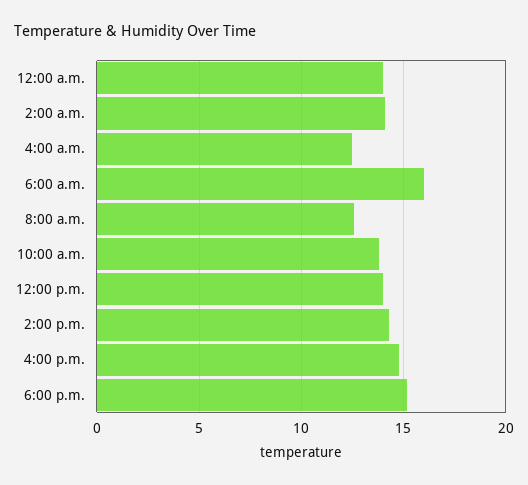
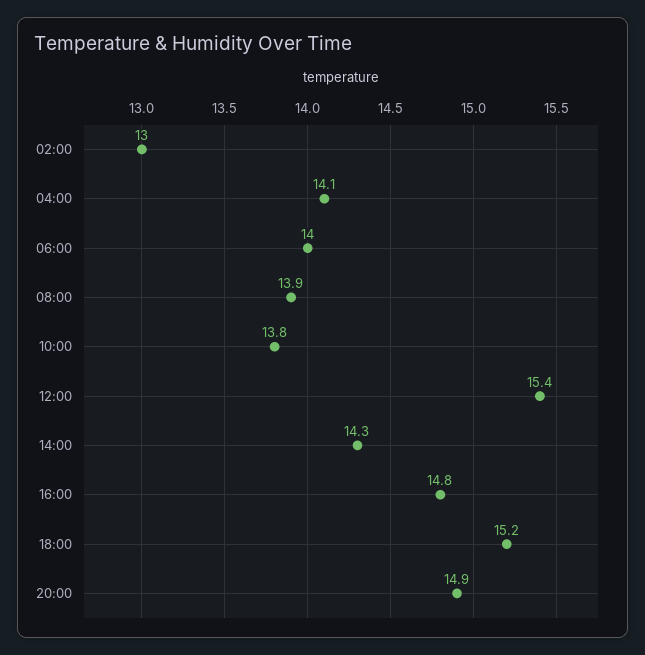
12:00 a.m.: 14 -> none
2:00 a.m.: 14 -> 13
4:00 a.m.: 12.5 -> 14.1
6:00 a.m.: 16 -> 14
8:00 a.m.: 12.5 -> 13.9
12:00 p.m.: 14 -> 15.4
20:00: none -> 14.9

